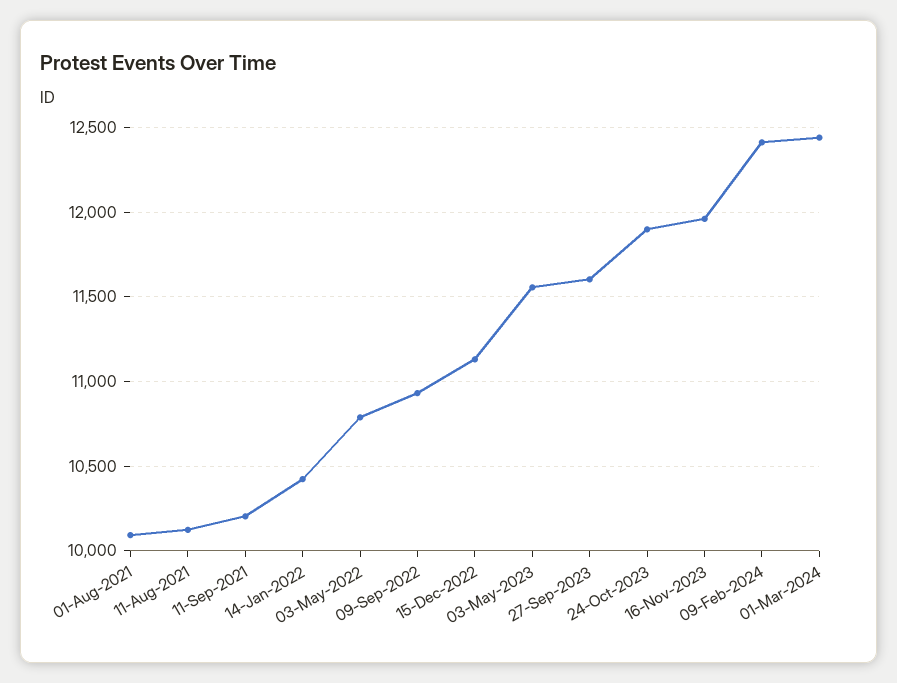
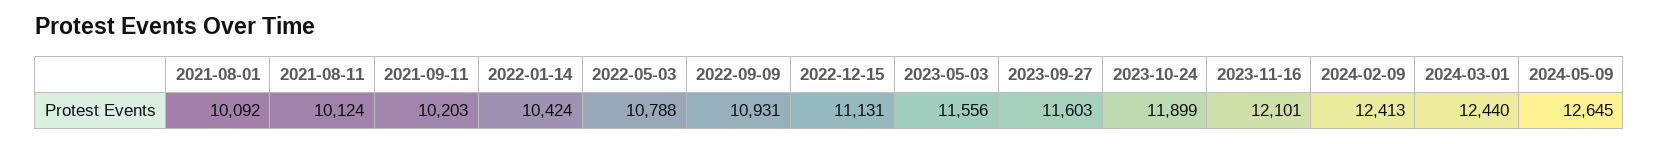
16-Nov-2023: 11950 -> 12101
2024-05-09: none -> 12645

